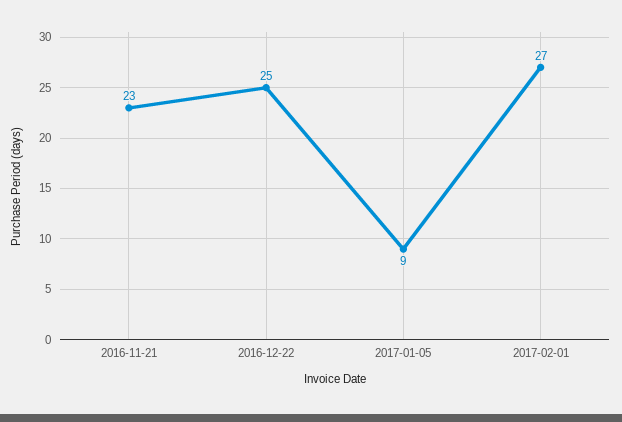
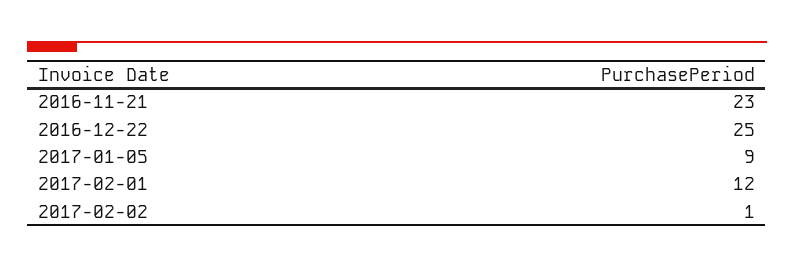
2017-02-01: 27 -> 12
2017-02-02: none -> 1

